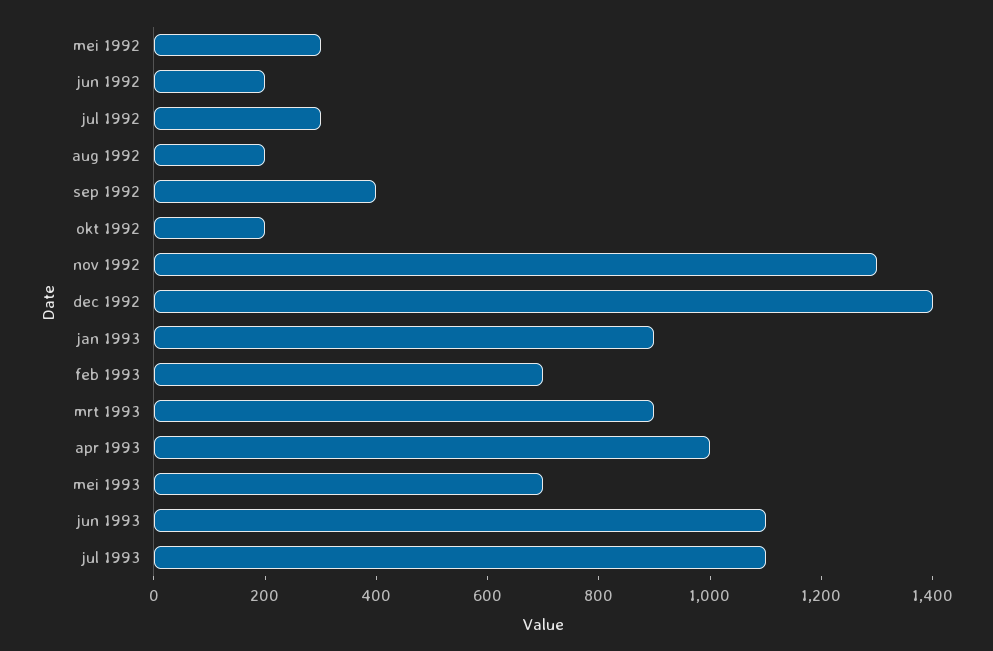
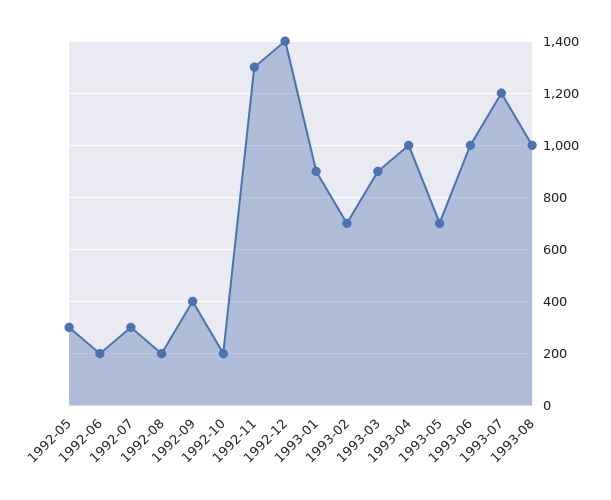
jun 1993: 1100 -> 1000
jul 1993: 1100 -> 1200
1993-08: none -> 1000

